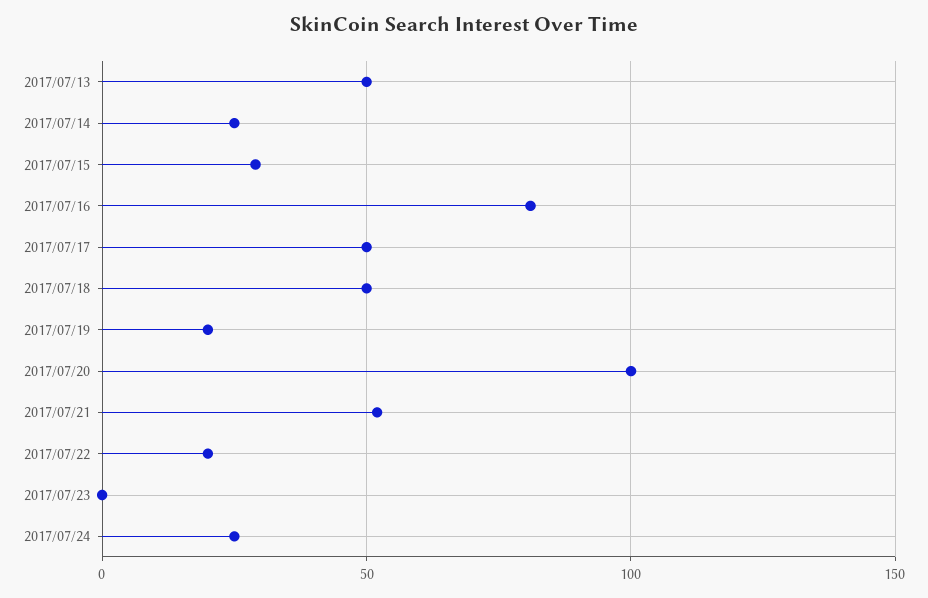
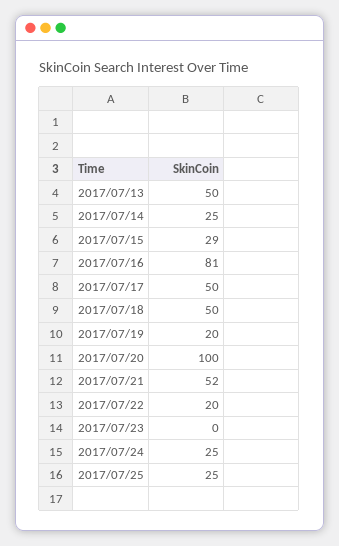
2017/07/25: none -> 25

